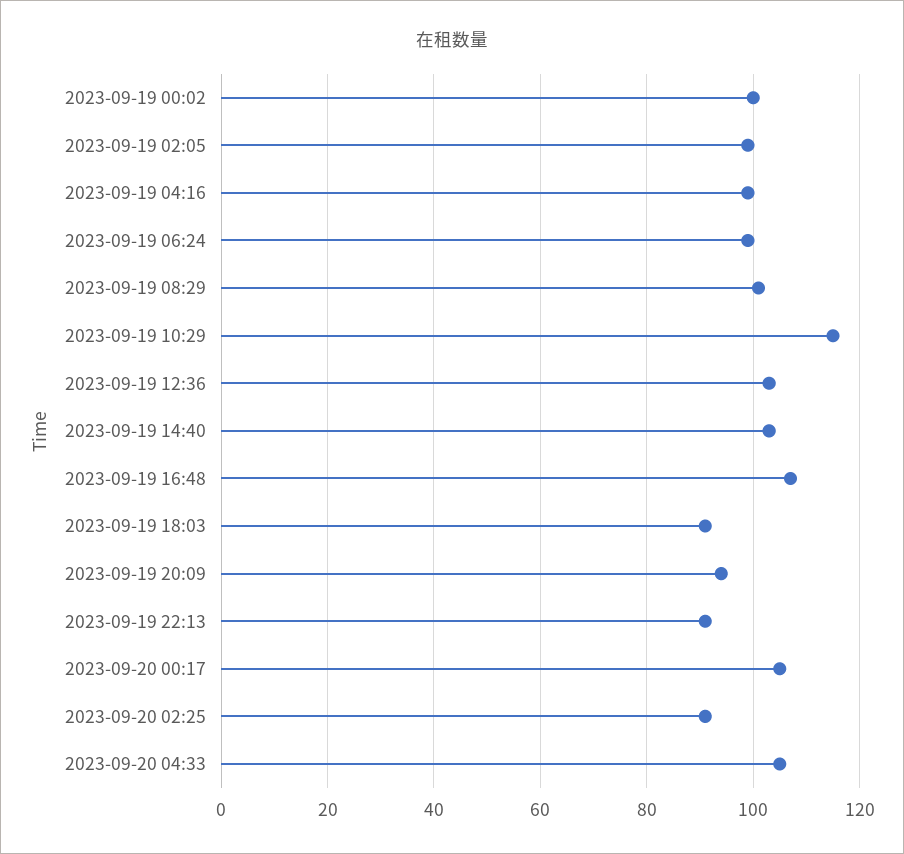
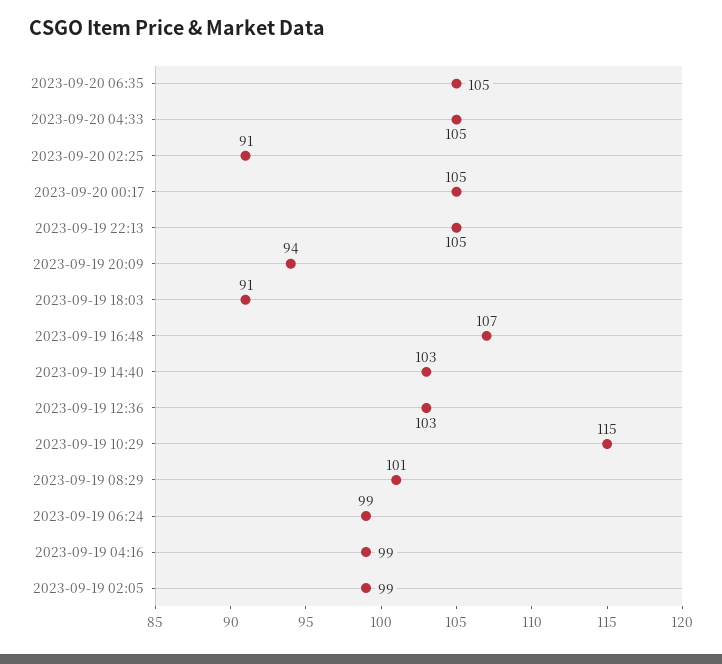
2023-09-19 00:02: 100 -> none
2023-09-19 22:13: 90 -> 105
2023-09-20 06:35: none -> 105

